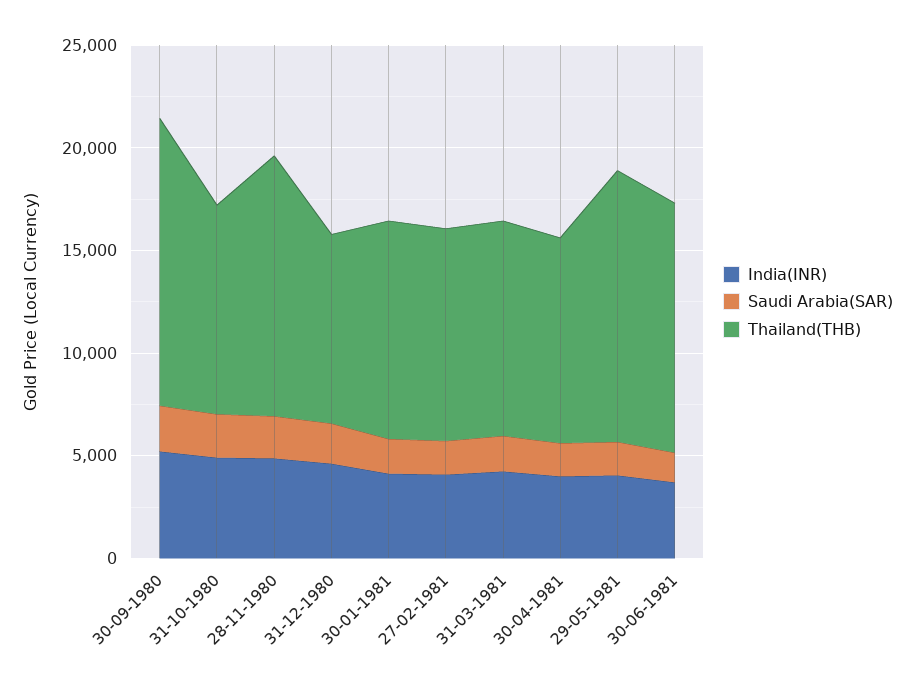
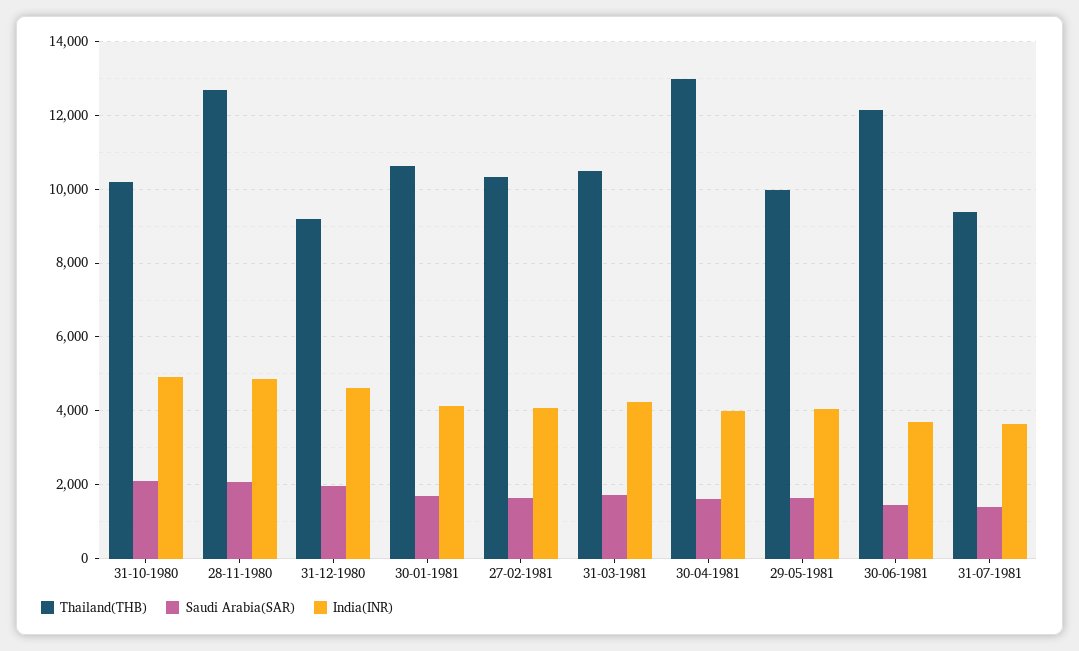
India(INR), 30-09-1980: 5000 -> none
Saudi Arabia(SAR), 30-09-1980: 2000 -> none
Thailand(THB), 30-09-1980: 14000 -> none
Thailand(THB), 30-04-1981: 10000 -> 13000
Thailand(THB), 29-05-1981: 13000 -> 10000
Thailand(THB), 31-07-1981: none -> 9400
Saudi Arabia(SAR), 31-07-1981: none -> 1400
India(INR), 31-07-1981: none -> 3600

